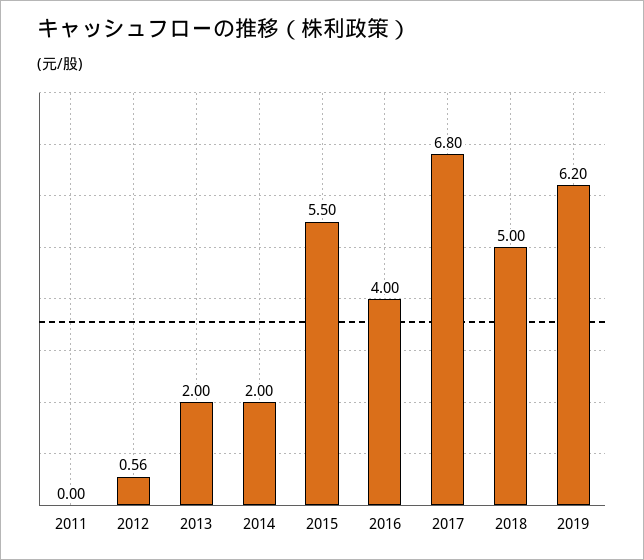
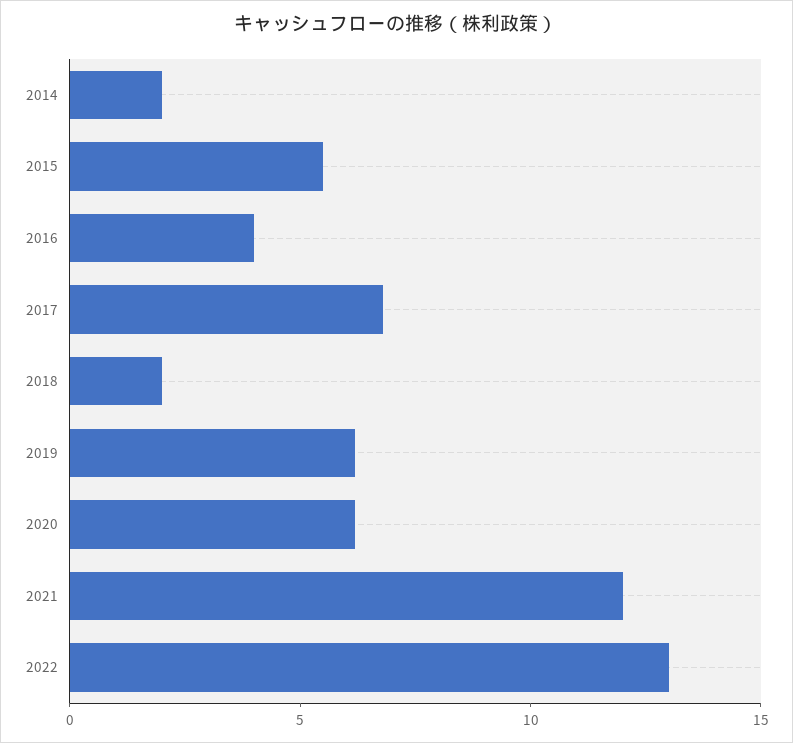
2011: 0 -> none
2012: 0.56 -> none
2013: 2 -> none
2018: 5 -> 2
2020: none -> 6
2021: none -> 12
2022: none -> 13

